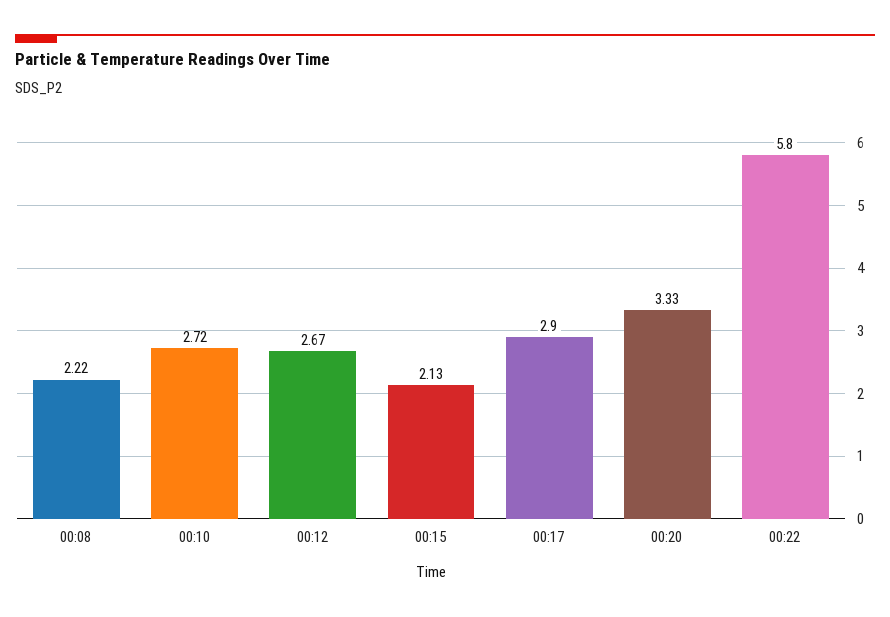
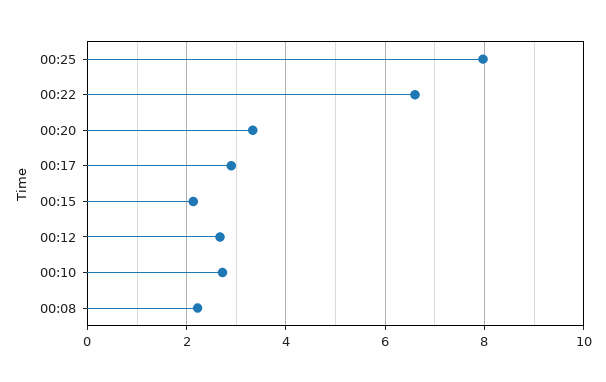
00:22: 5.8 -> 6.6
00:25: none -> 8

